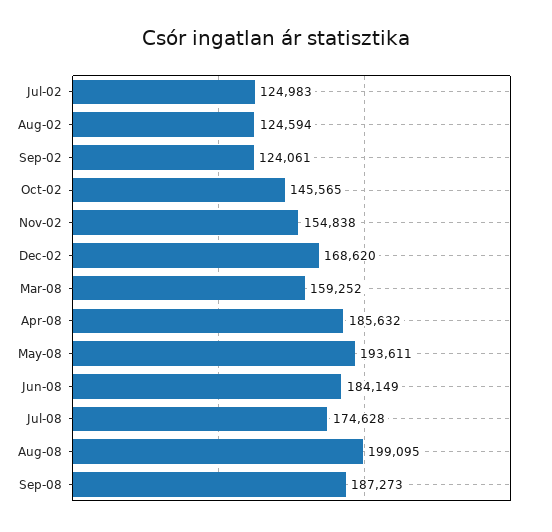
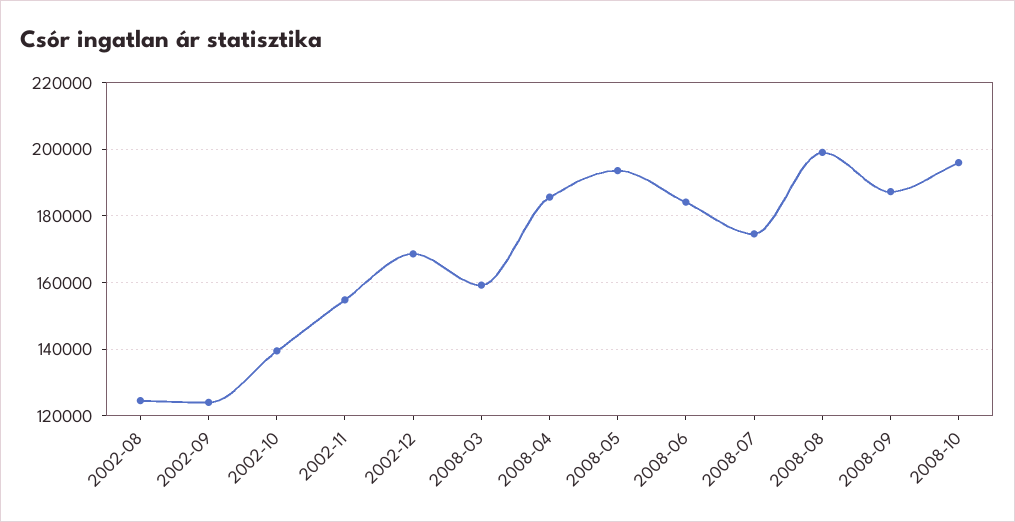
Jul-02: 124983 -> none
Oct-02: 145565 -> 140000
2008-10: none -> 196000

